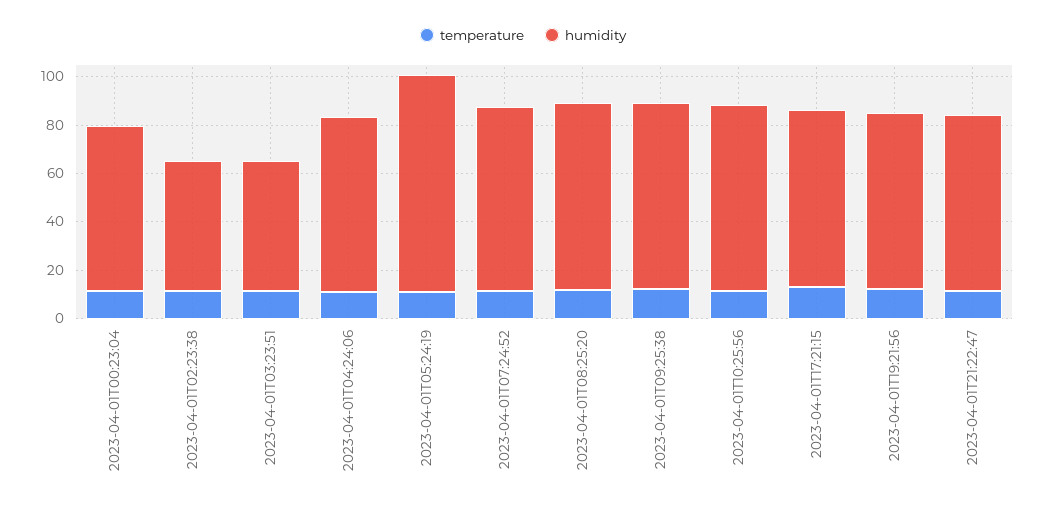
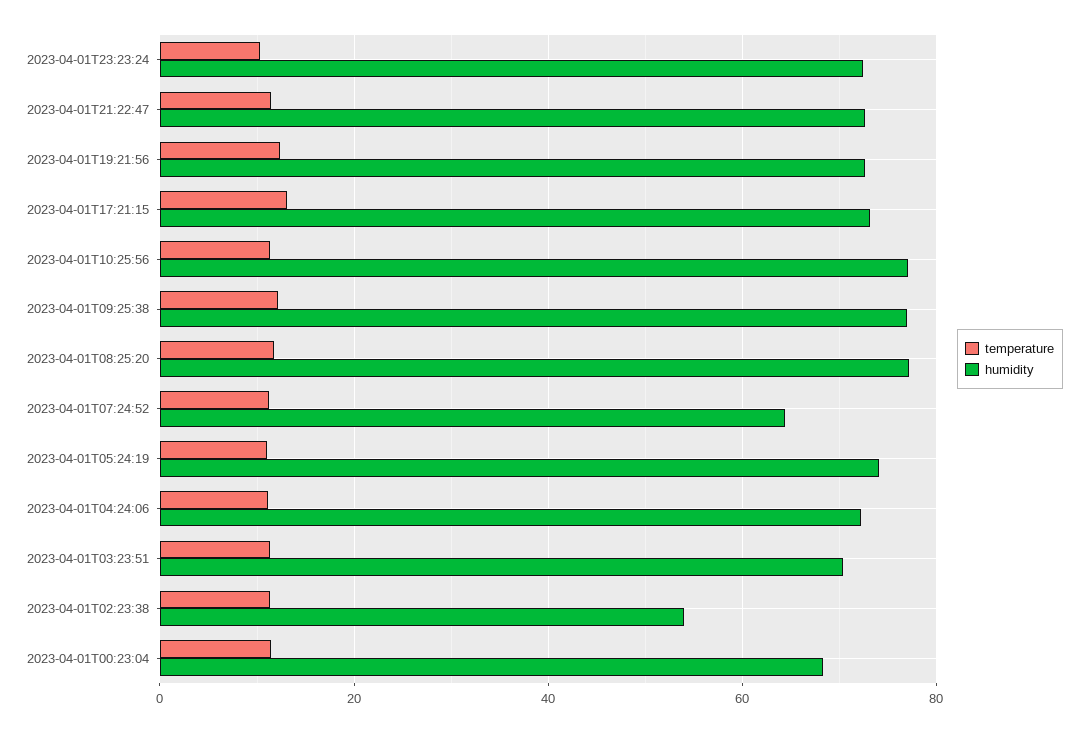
humidity, 2023-04-01T03:23:51: 55 -> 70
humidity, 2023-04-01T05:24:19: 90 -> 74
humidity, 2023-04-01T07:24:52: 75 -> 64
temperature, 2023-04-01T23:23:24: none -> 10
humidity, 2023-04-01T23:23:24: none -> 72

